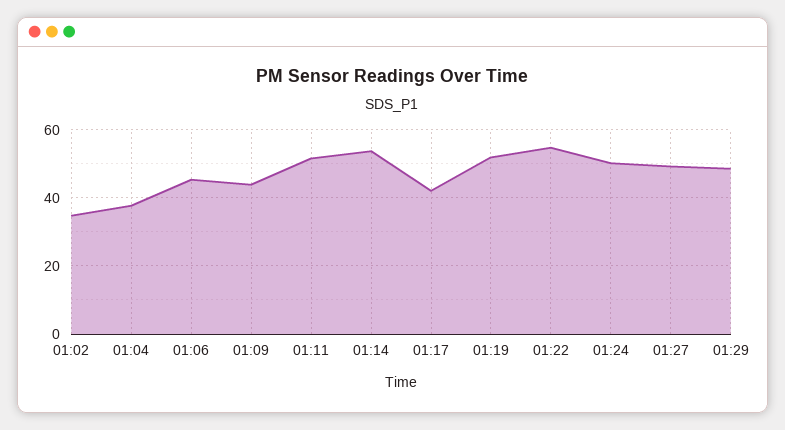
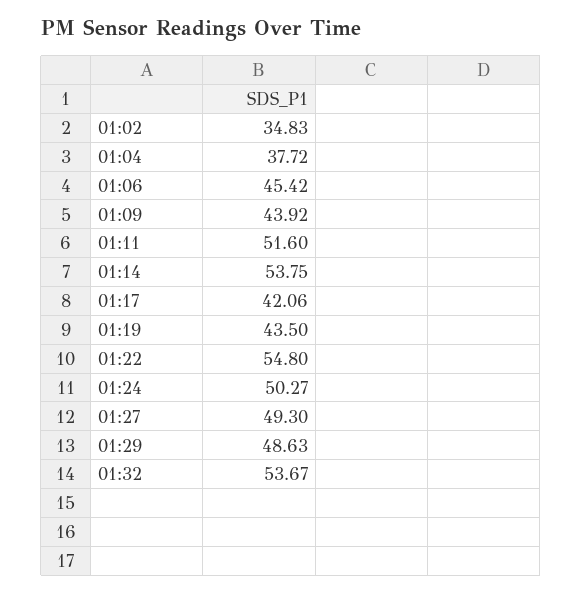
01:19: 52 -> 43.5
01:32: none -> 53.67

